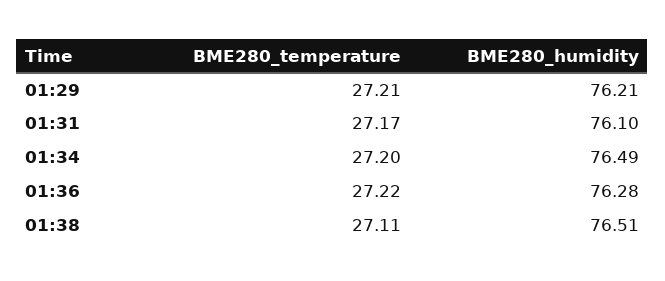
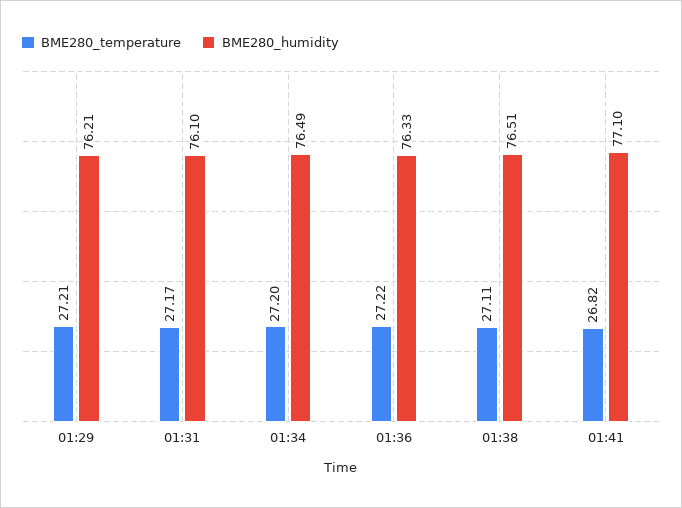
BME280_humidity, 01:36: 76.28 -> 76.33
BME280_temperature, 01:41: none -> 26.82
BME280_humidity, 01:41: none -> 77.1

